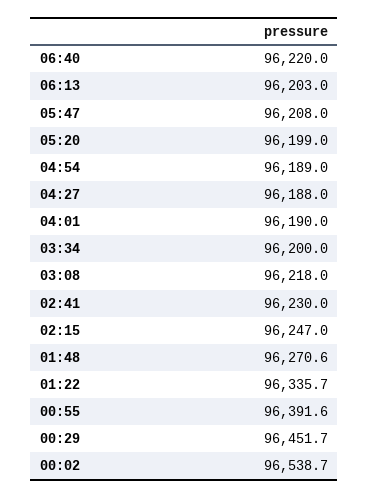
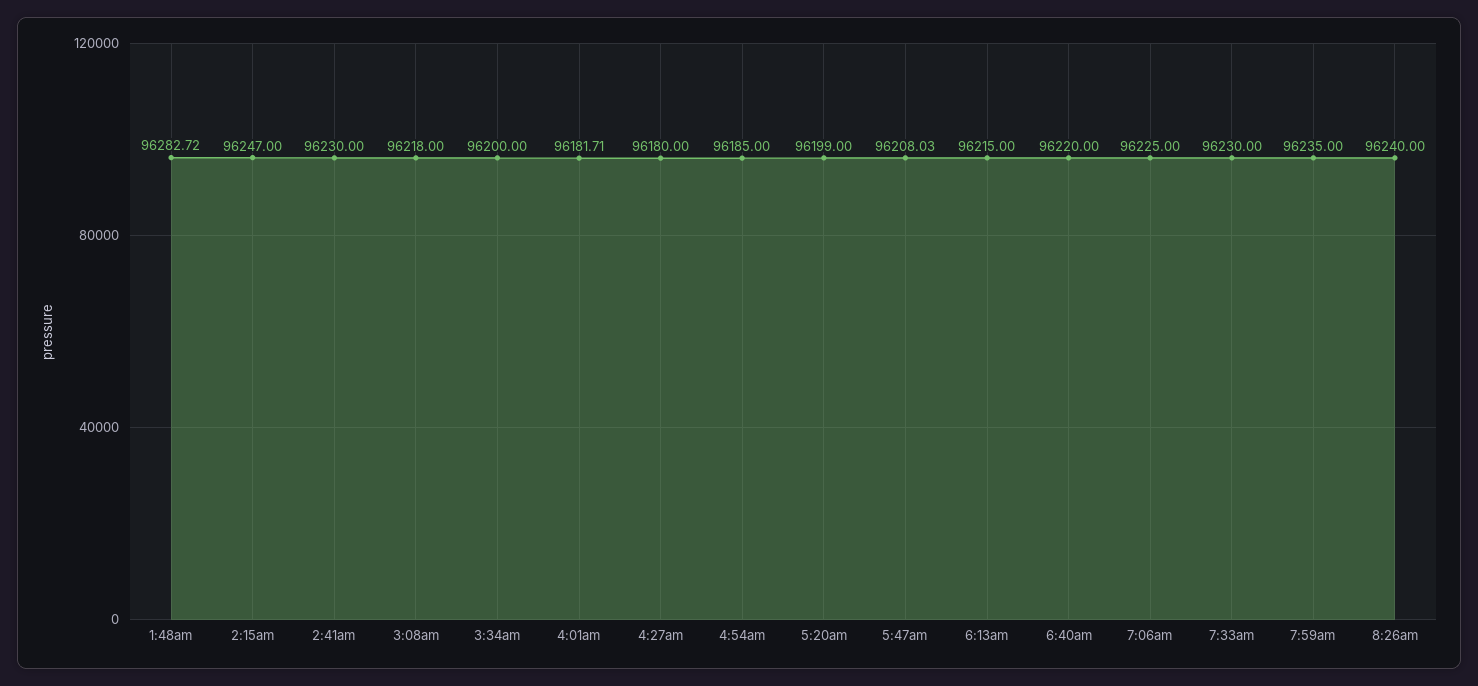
06:13: 96203 -> 96215
04:54: 96189 -> 96185
04:27: 96188 -> 96180
04:01: 96190 -> 96181.71
01:48: 96270.6 -> 96282.72
01:22: 96335.7 -> none
00:55: 96391.6 -> none
00:29: 96451.7 -> none
00:02: 96538.7 -> none
7:06am: none -> 96225
7:33am: none -> 96230
7:59am: none -> 96235
8:26am: none -> 96240

